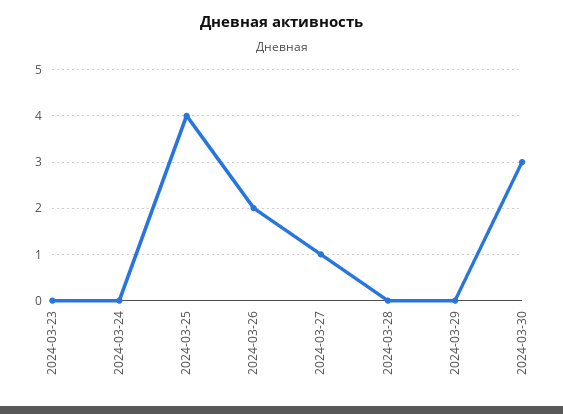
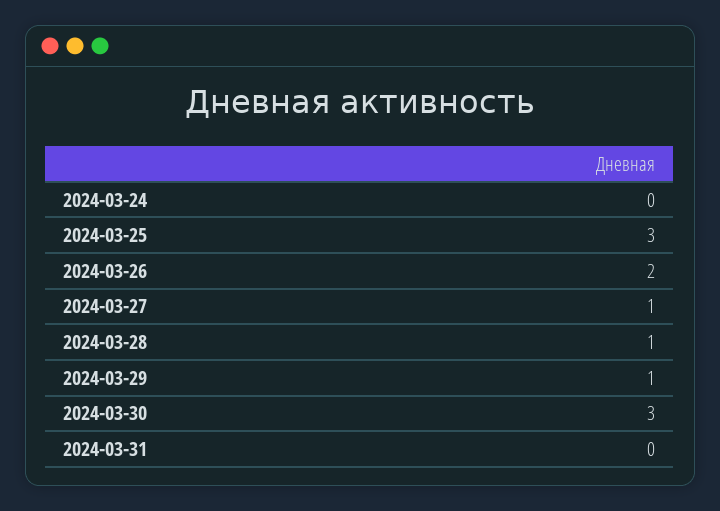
2024-03-23: 0 -> none
2024-03-25: 4 -> 3
2024-03-28: 0 -> 1
2024-03-29: 0 -> 1
2024-03-31: none -> 0

